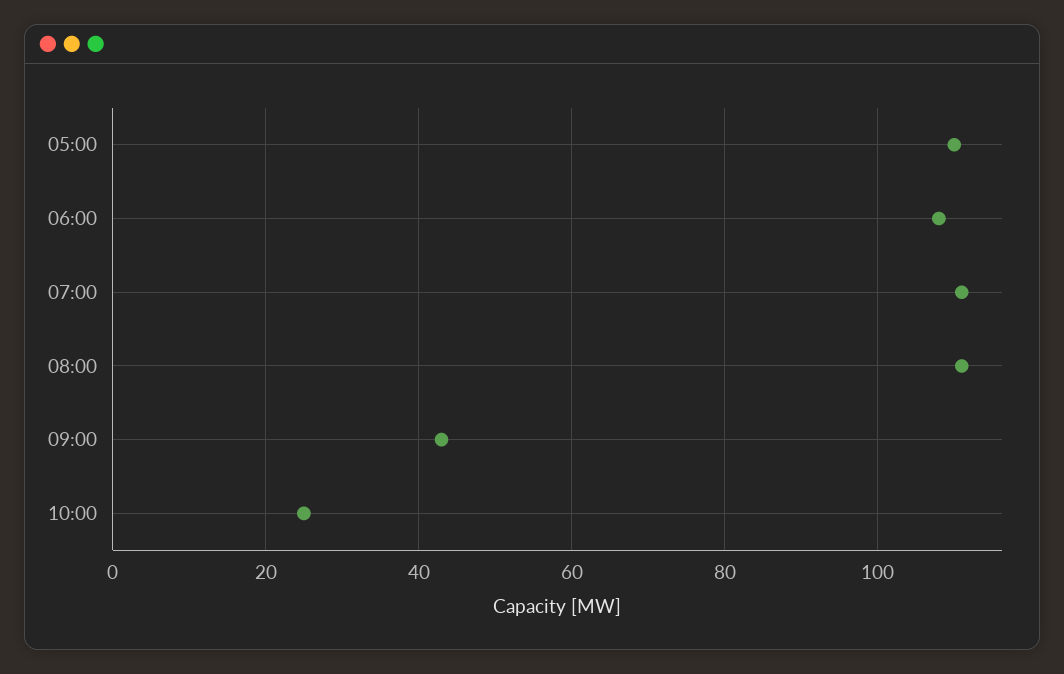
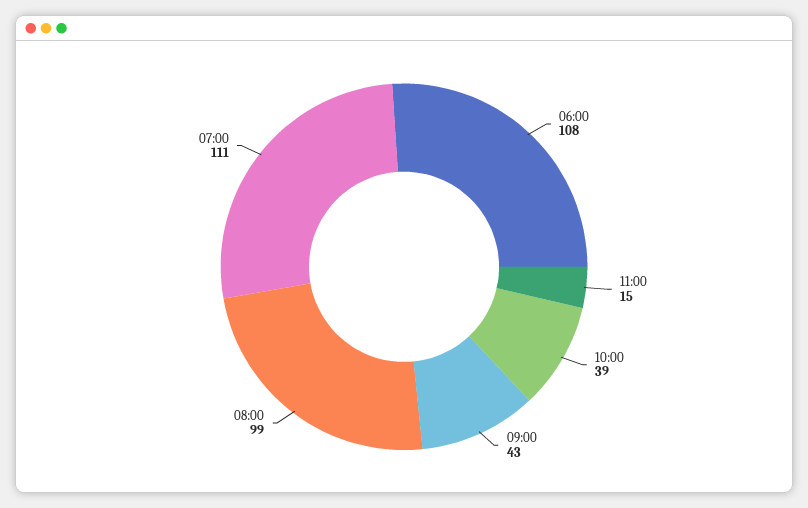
05:00: 110 -> none
08:00: 110 -> 99
10:00: 25 -> 39
11:00: none -> 15

